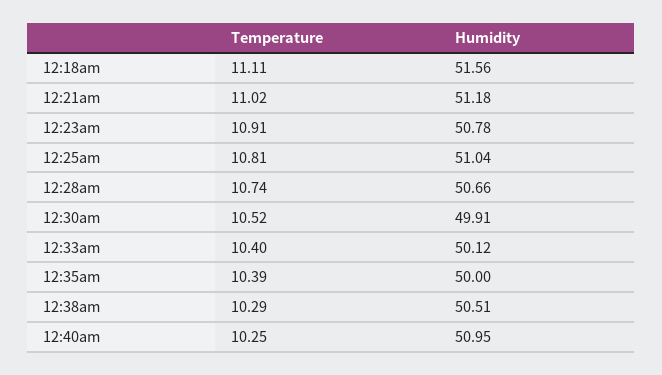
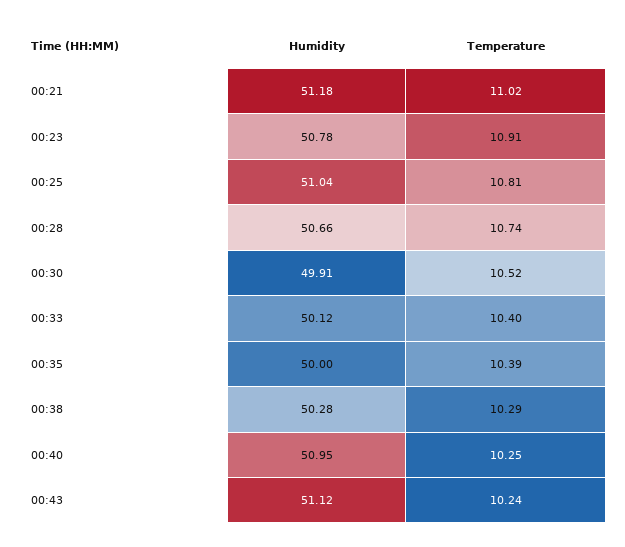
Temperature, 12:18am: 11.11 -> none
Humidity, 12:18am: 51.56 -> none
Humidity, 12:38am: 50.51 -> 50.28
Humidity, 00:43: none -> 51.12
Temperature, 00:43: none -> 10.24

